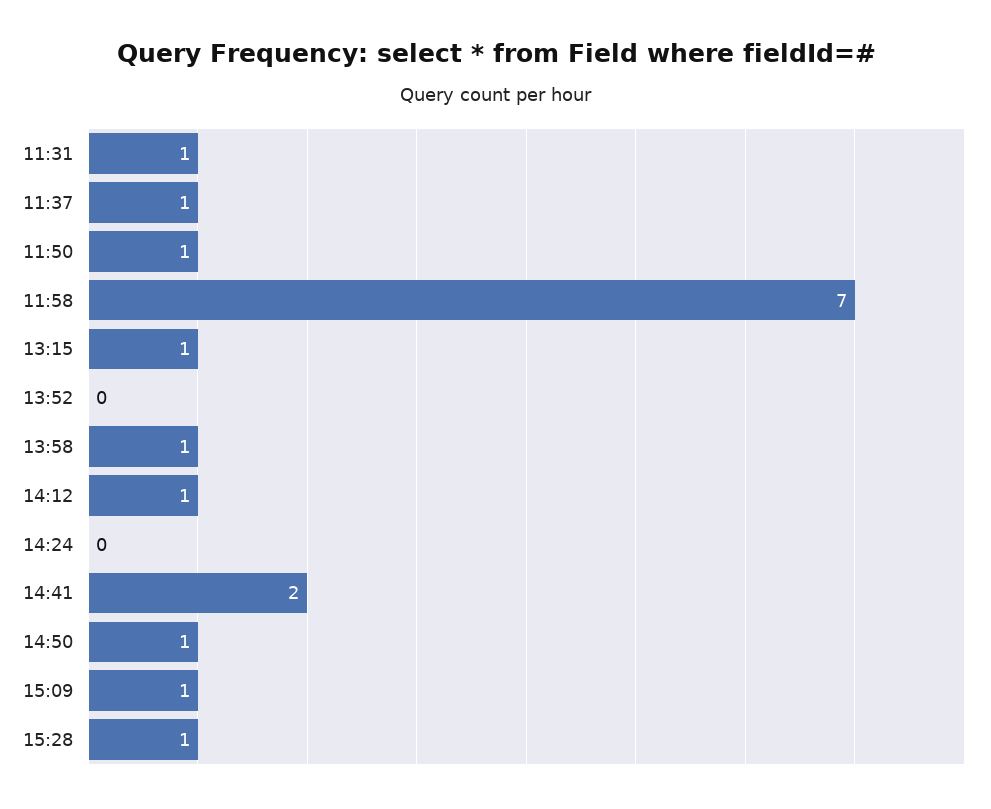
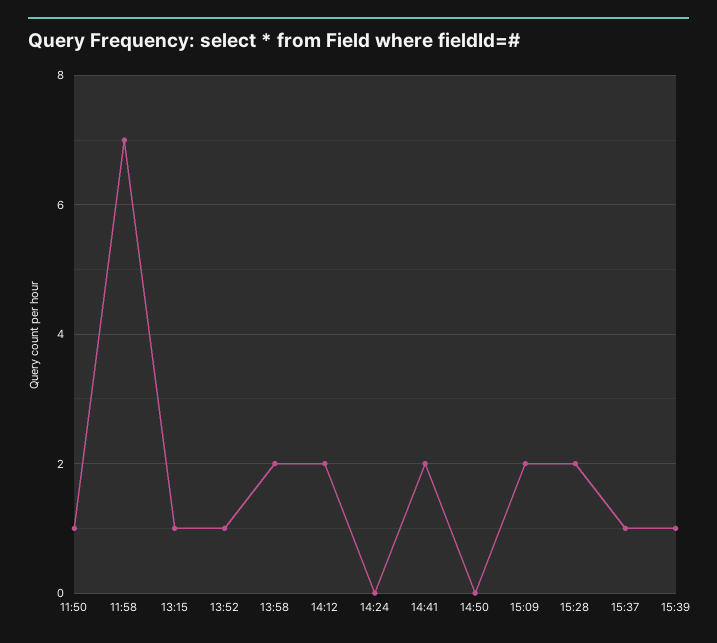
11:31: 1 -> none
11:37: 1 -> none
13:52: 0 -> 1
13:58: 1 -> 2
14:12: 1 -> 2
14:50: 1 -> 0
15:09: 1 -> 2
15:28: 1 -> 2
15:37: none -> 1
15:39: none -> 1

